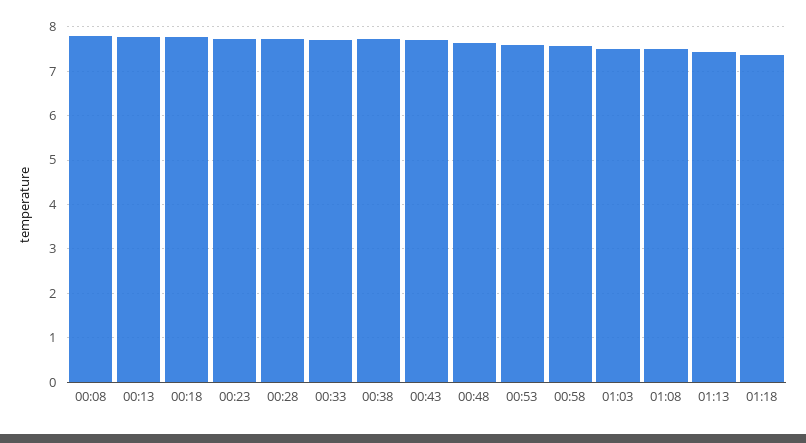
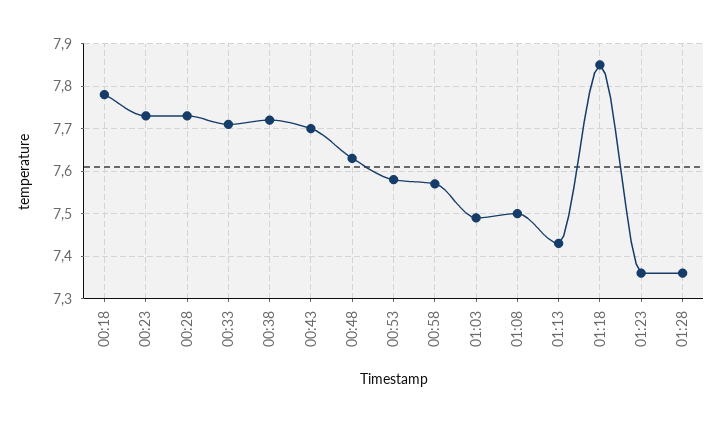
00:08: 7.8 -> none
00:13: 7.8 -> none
01:18: 7.4 -> 7.85
01:23: none -> 7.35
01:28: none -> 7.35

